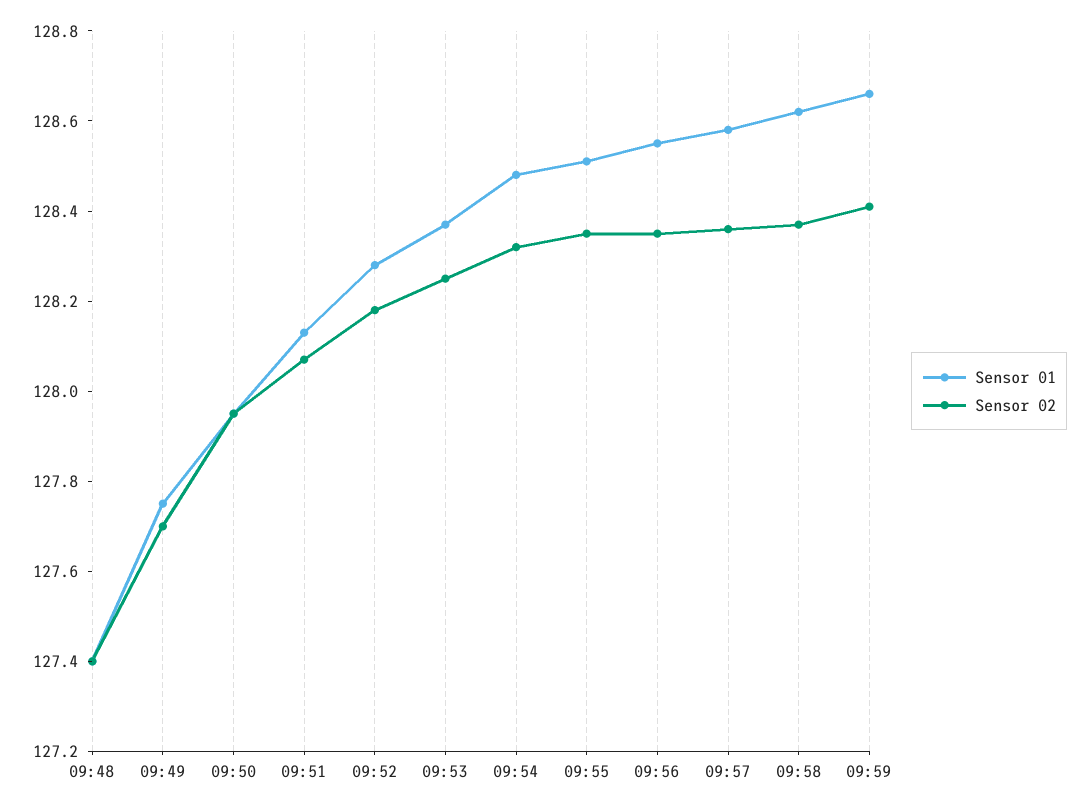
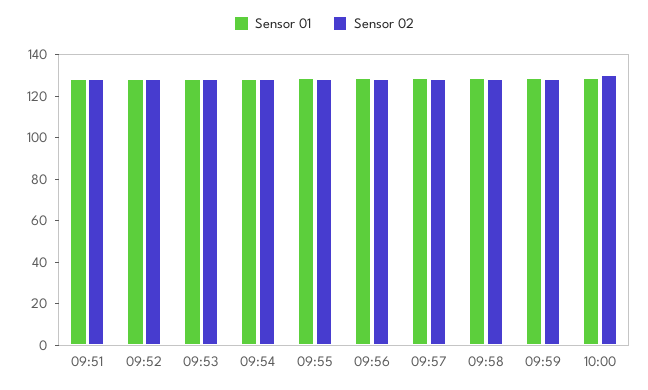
Sensor 01, 09:48: 127.4 -> none
Sensor 02, 09:48: 127.4 -> none
Sensor 01, 09:49: 127.75 -> none
Sensor 02, 09:49: 127.7 -> none
Sensor 01, 09:50: 127.95 -> none
Sensor 02, 09:50: 127.95 -> none
Sensor 01, 10:00: none -> 130
Sensor 02, 10:00: none -> 130

